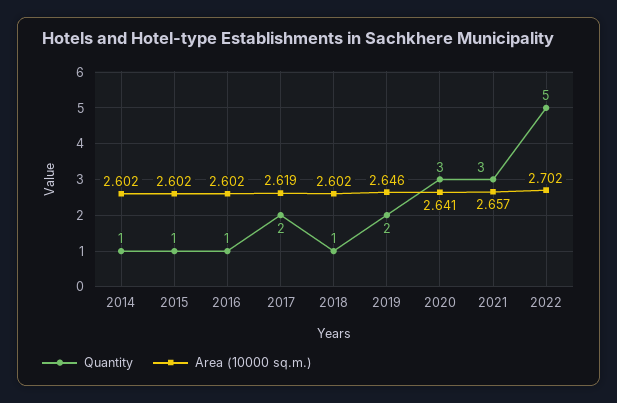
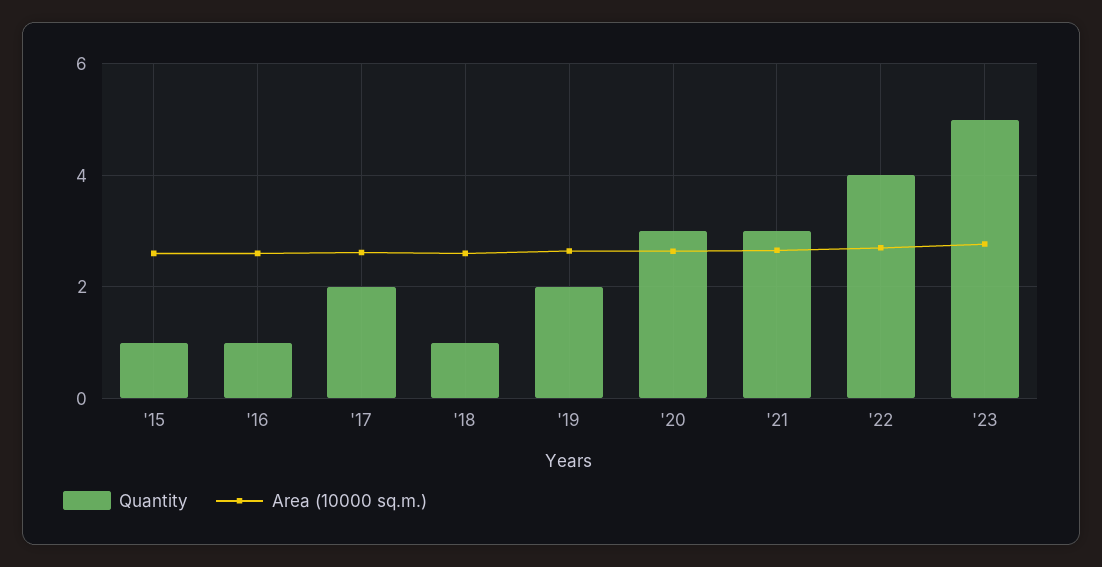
Quantity, 2014: 1 -> none
Area (10000 sq.m.), 2014: 2.602 -> none
Quantity, 2022: 5 -> 4
Quantity, '23: none -> 5
Area (10000 sq.m.), '23: none -> 2.8

